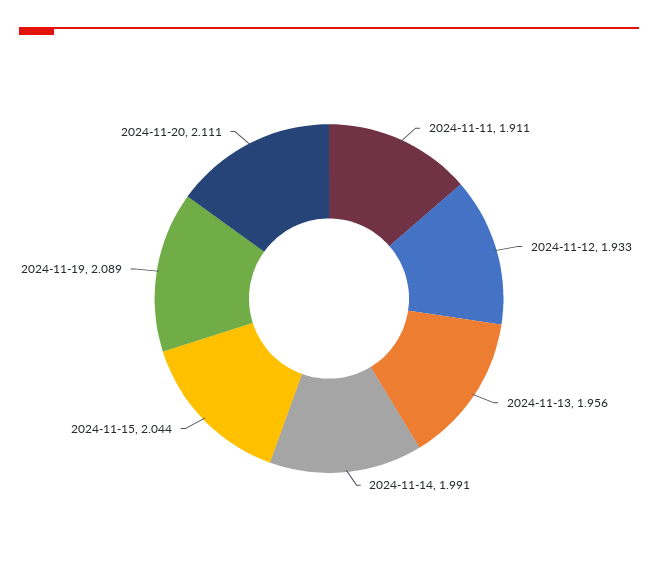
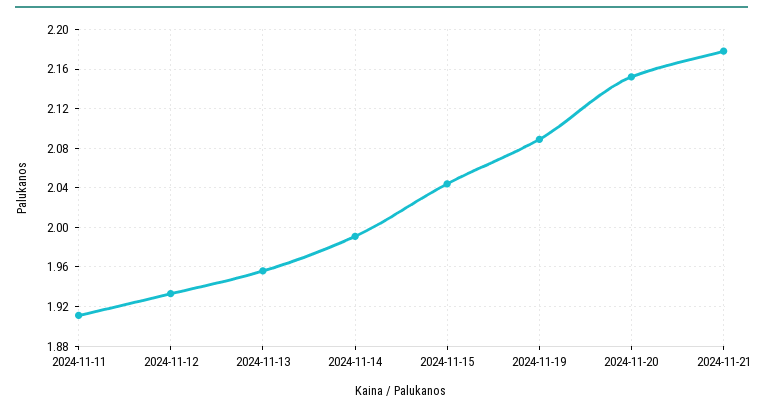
2024-11-20: 2.111 -> 2.15
2024-11-21: none -> 2.18

